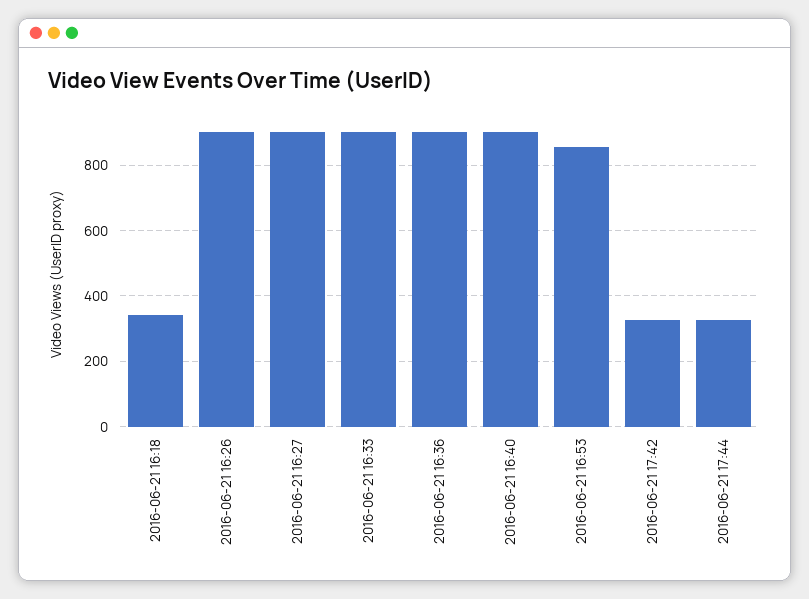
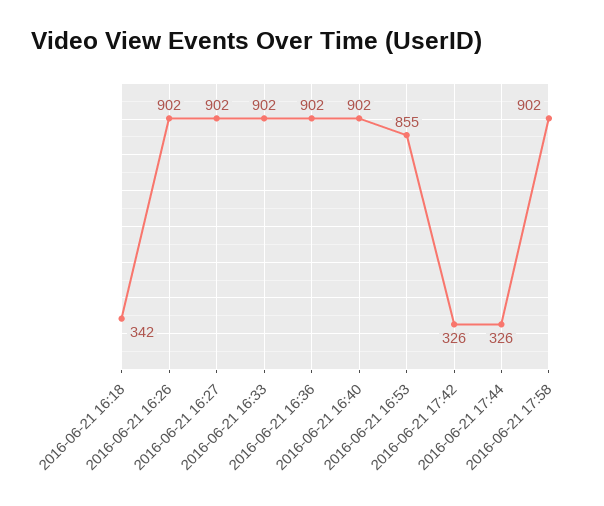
2016-06-21 17:58: none -> 902

